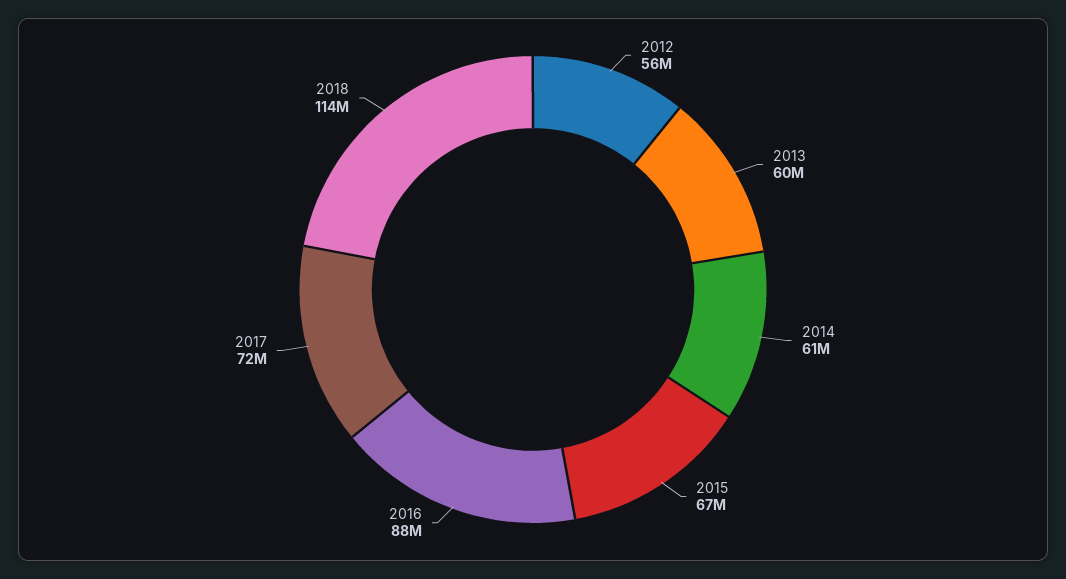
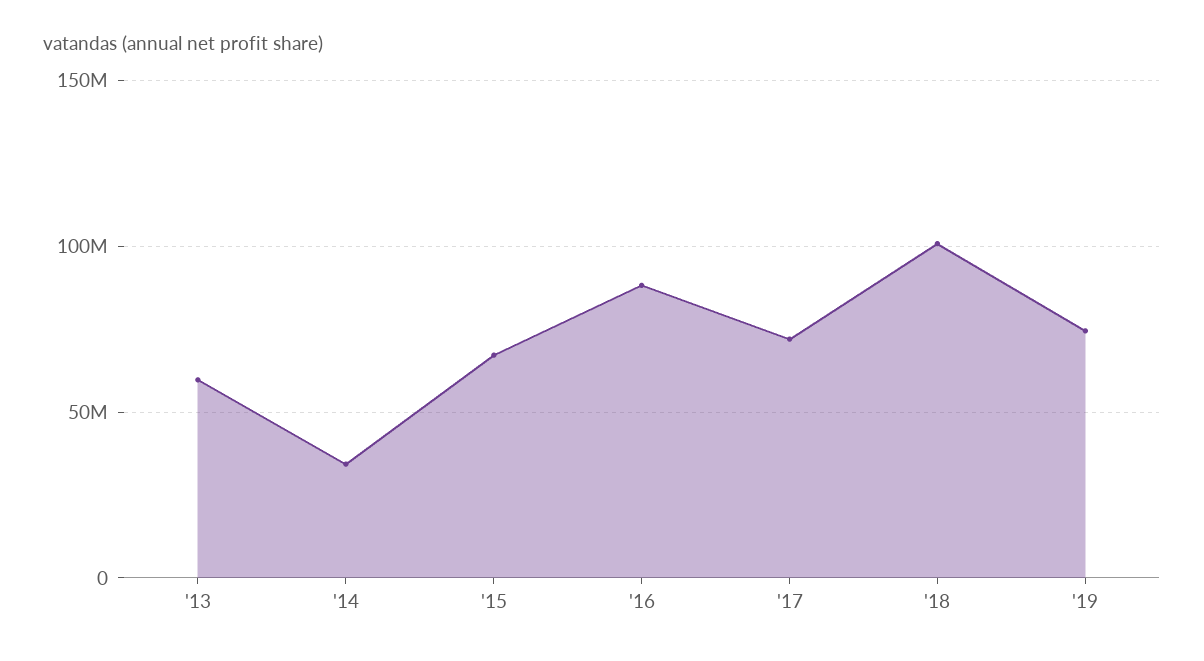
2012: 56000000 -> none
2014: 61000000 -> 35000000
2018: 114000000 -> 100000000
'19: none -> 75000000

